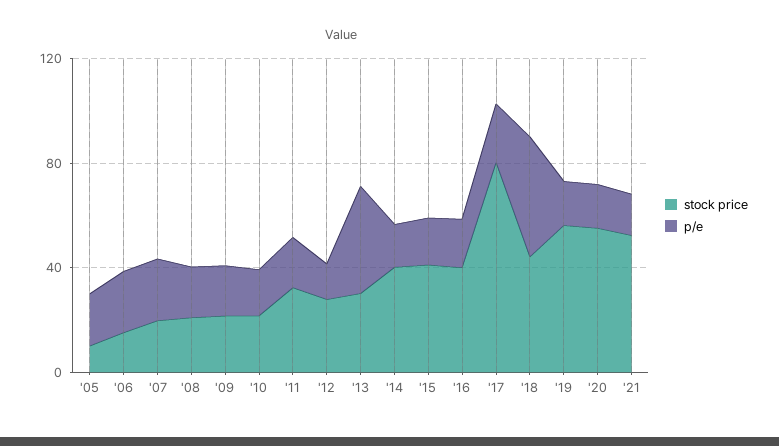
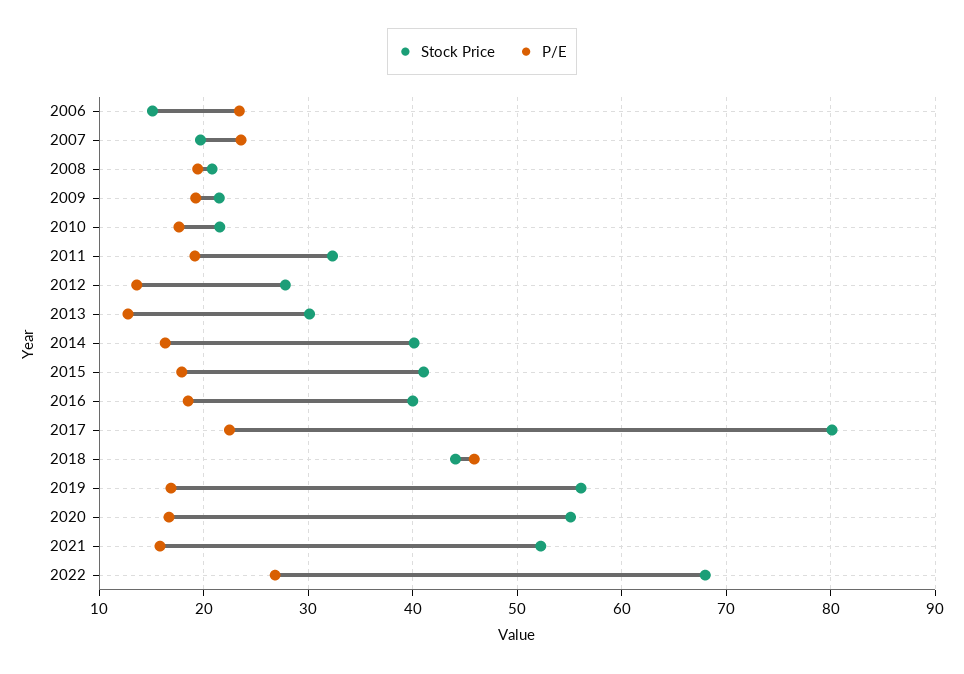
stock price, '05: 10 -> none
p/e, '05: 20 -> none
p/e, '13: 40 -> 13
stock price, 2022: none -> 68
p/e, 2022: none -> 27

